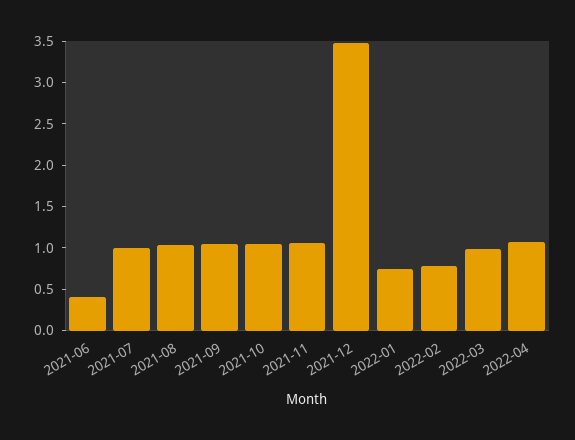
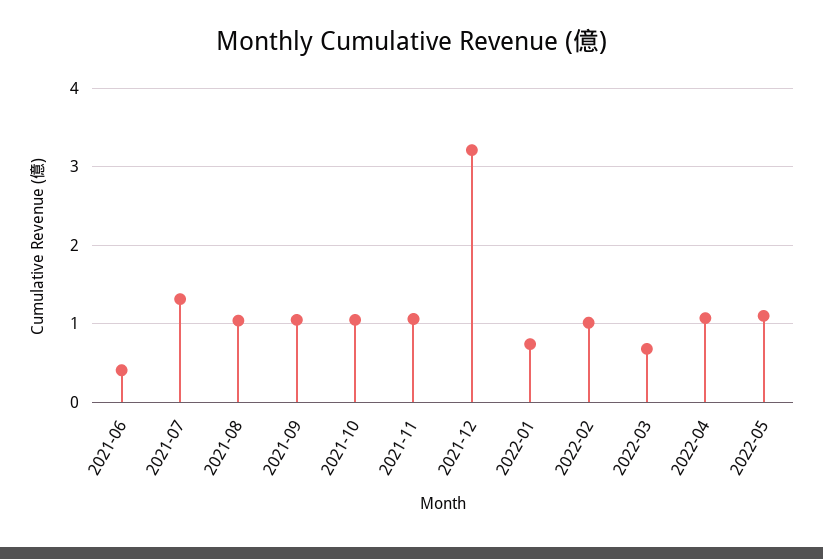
2021-07: 1 -> 1.3
2021-12: 3.5 -> 3.2
2022-02: 0.8 -> 1
2022-03: 1 -> 0.7
2022-05: none -> 1.1

